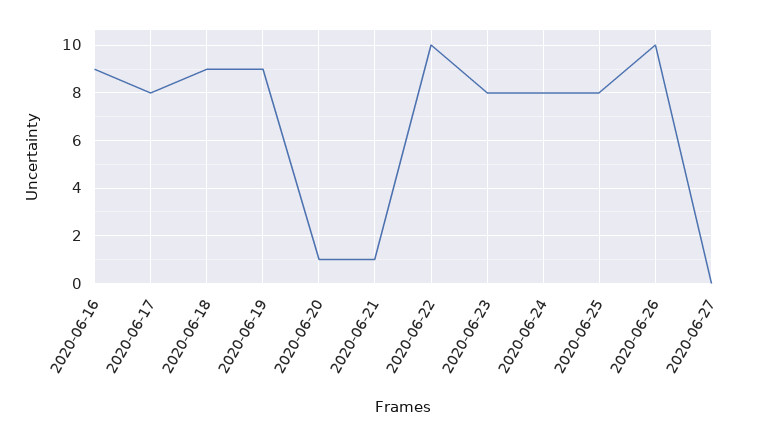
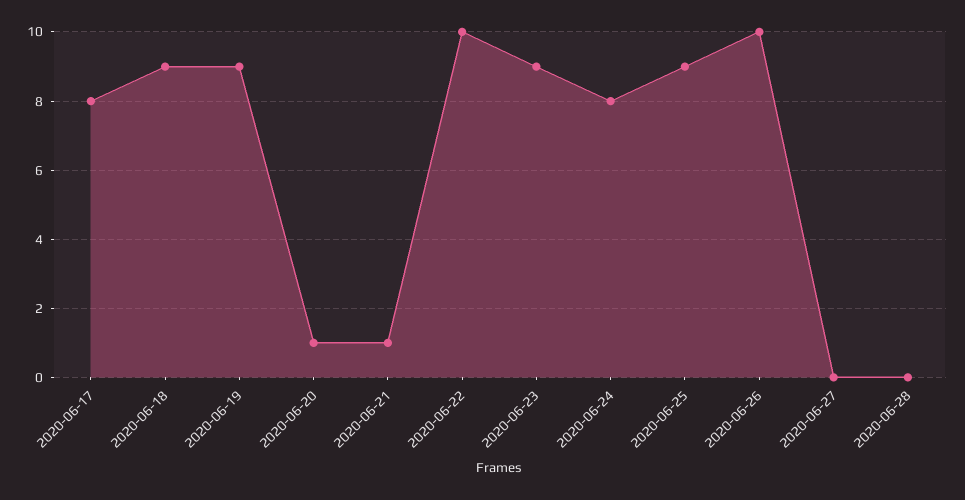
2020-06-16: 9 -> none
2020-06-23: 8 -> 9
2020-06-25: 8 -> 9
2020-06-28: none -> 0

